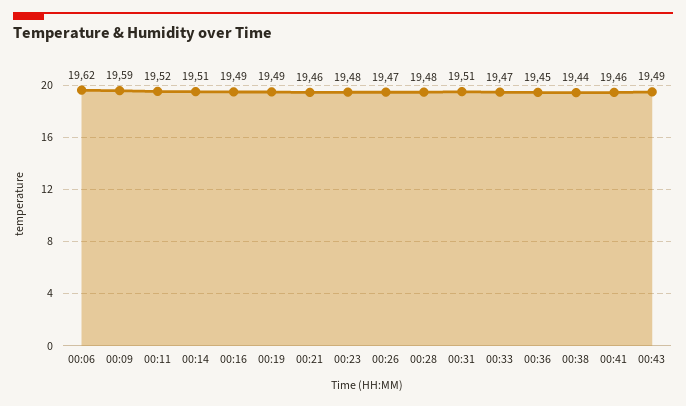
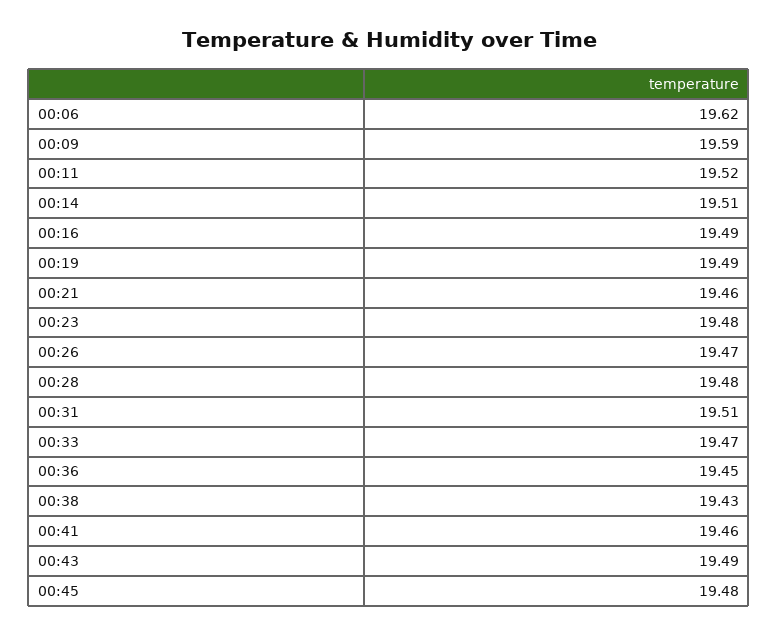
00:38: 19.44 -> 19.43
00:45: none -> 19.48

